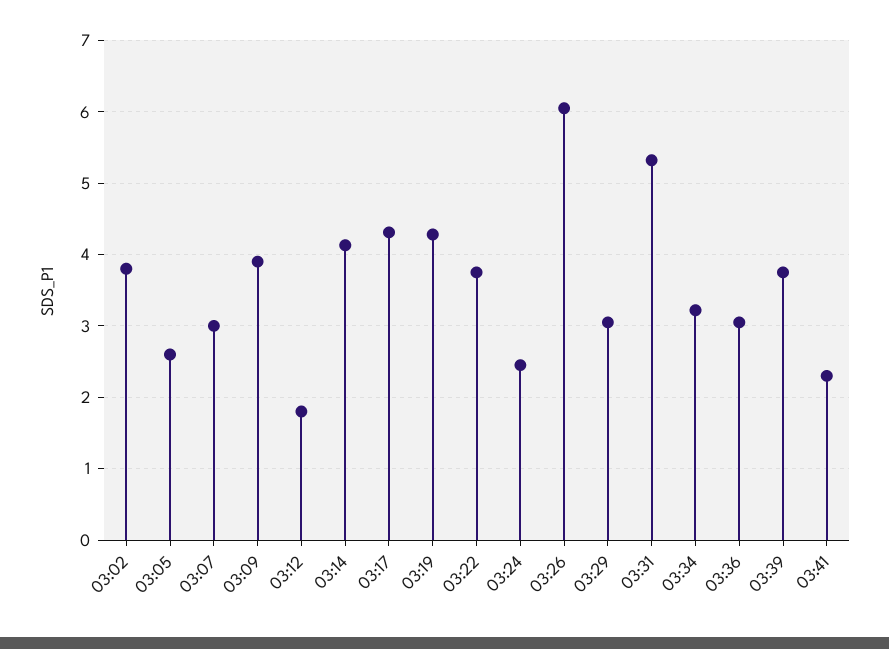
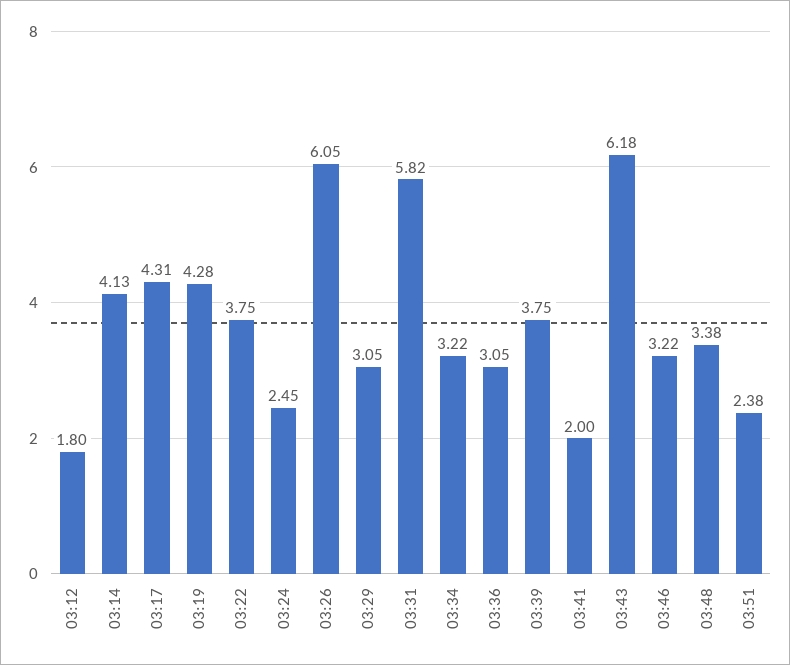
03:02: 3.8 -> none
03:05: 2.6 -> none
03:07: 3 -> none
03:09: 3.9 -> none
03:31: 5.3 -> 5.82
03:41: 2.3 -> 2
03:43: none -> 6.18
03:46: none -> 3.22
03:48: none -> 3.38
03:51: none -> 2.38

